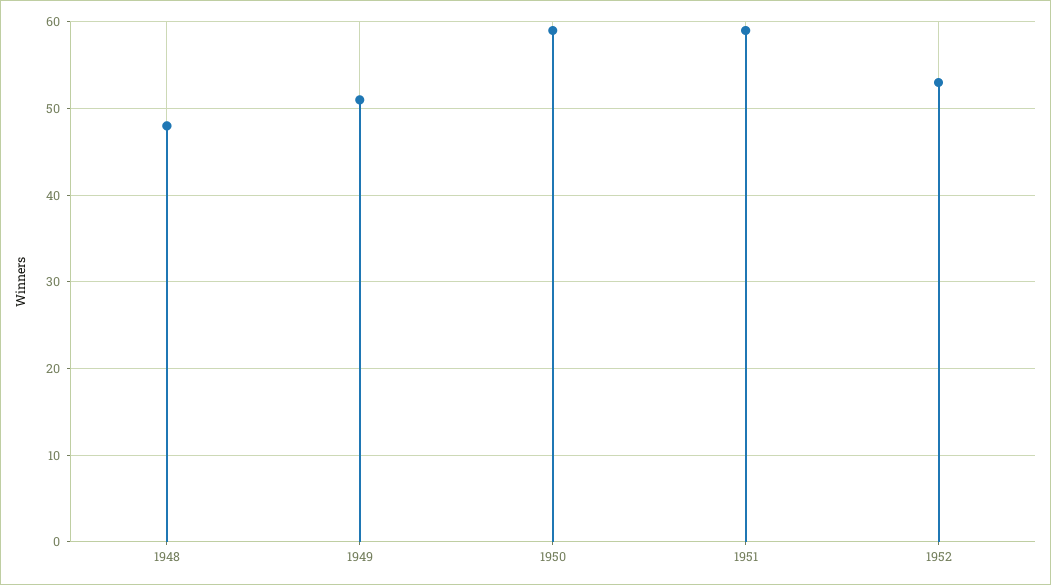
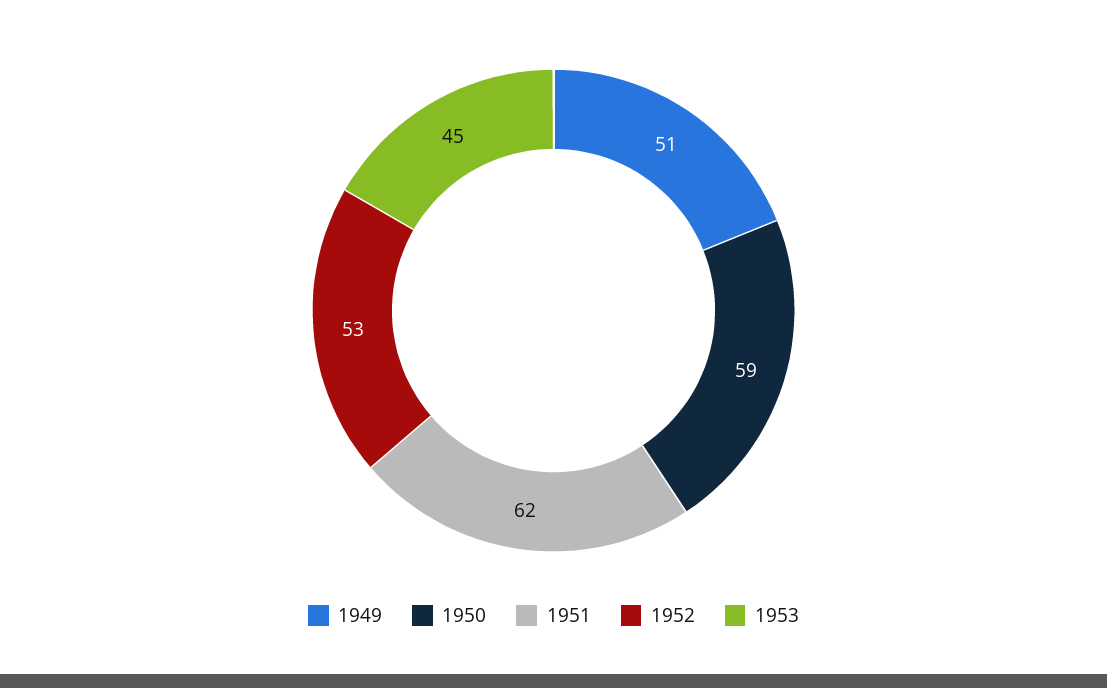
1948: 48 -> none
1951: 59 -> 62
1953: none -> 45

